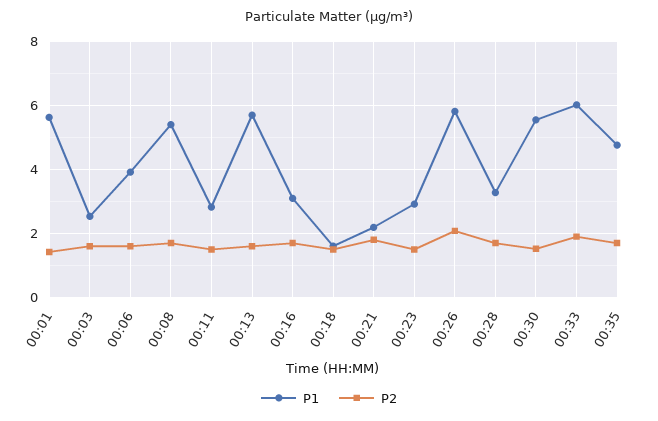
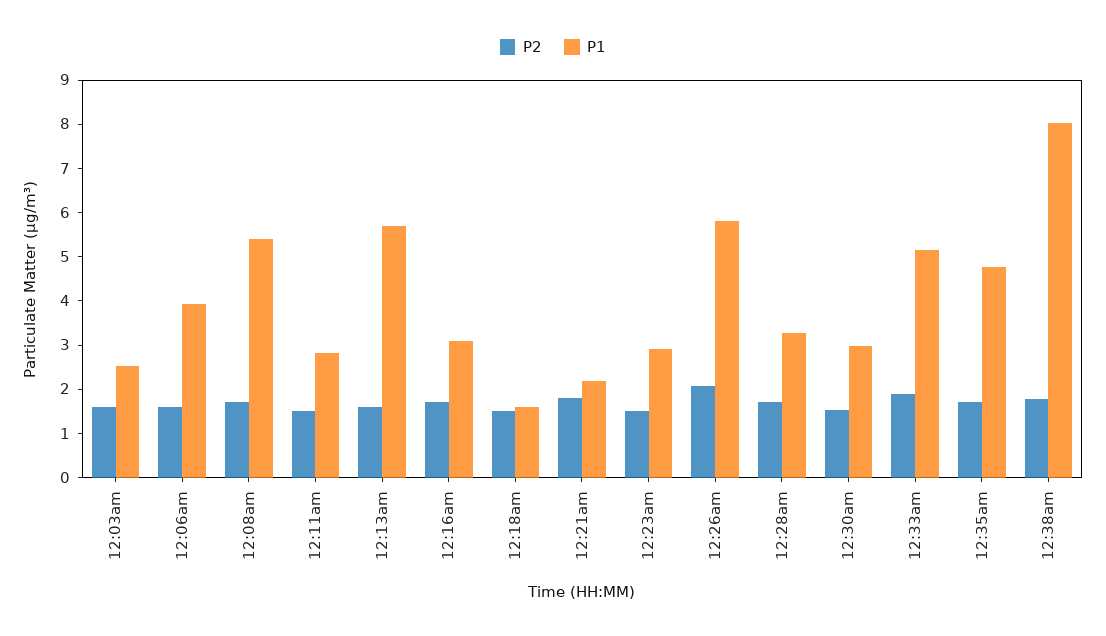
P1, 00:01: 5.6 -> none
P2, 00:01: 1.4 -> none
P1, 00:30: 5.6 -> 3
P1, 00:33: 6 -> 5.2
P2, 12:38am: none -> 1.8
P1, 12:38am: none -> 8

